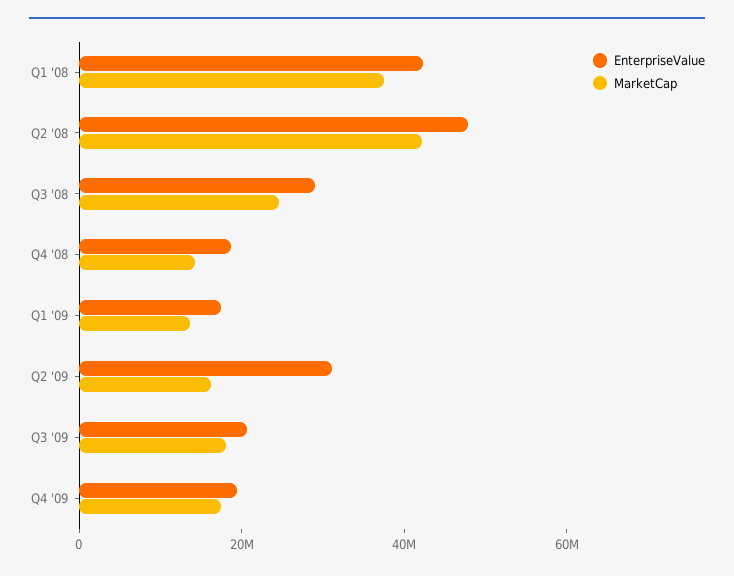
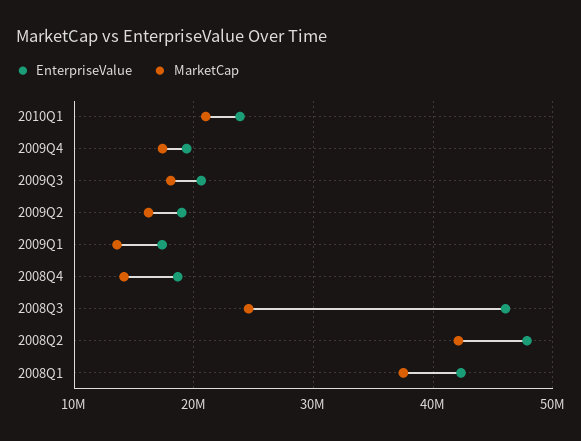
EnterpriseValue, Q3 '08: 30000000 -> 46000000
EnterpriseValue, Q2 '09: 30000000 -> 19000000
EnterpriseValue, 2010Q1: none -> 24000000
MarketCap, 2010Q1: none -> 21000000

